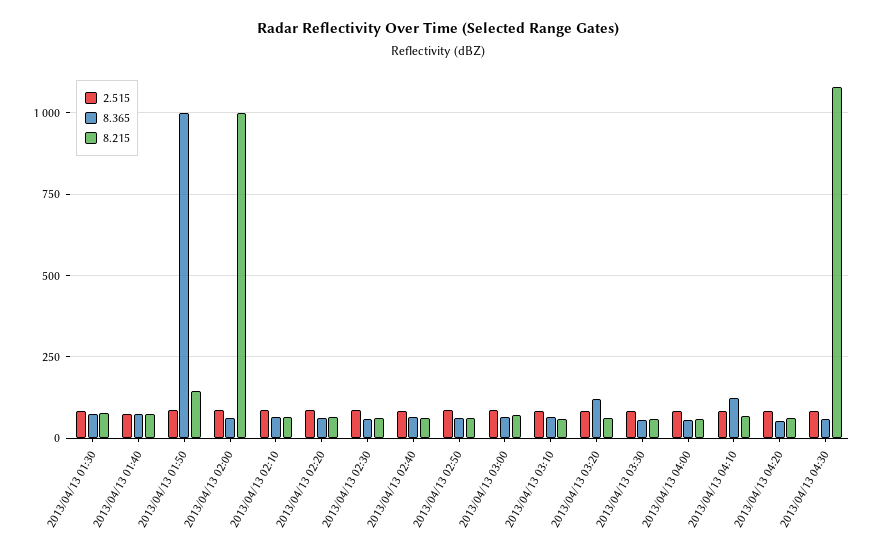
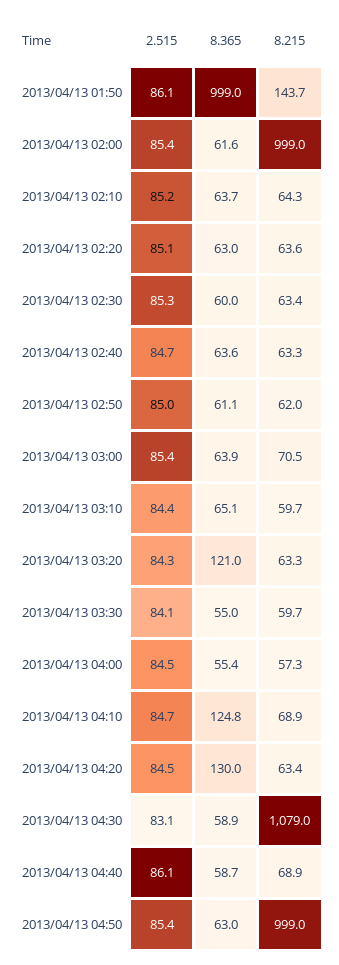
2.515, 2013/04/13 01:30: 75 -> none
8.365, 2013/04/13 01:30: 75 -> none
8.215, 2013/04/13 01:30: 75 -> none
2.515, 2013/04/13 01:40: 75 -> none
8.365, 2013/04/13 01:40: 75 -> none
8.215, 2013/04/13 01:40: 75 -> none
8.365, 2013/04/13 04:20: 50 -> 130
2.515, 2013/04/13 04:40: none -> 86.1
8.365, 2013/04/13 04:40: none -> 58.7
8.215, 2013/04/13 04:40: none -> 68.9
2.515, 2013/04/13 04:50: none -> 85.4
8.365, 2013/04/13 04:50: none -> 63
8.215, 2013/04/13 04:50: none -> 999

